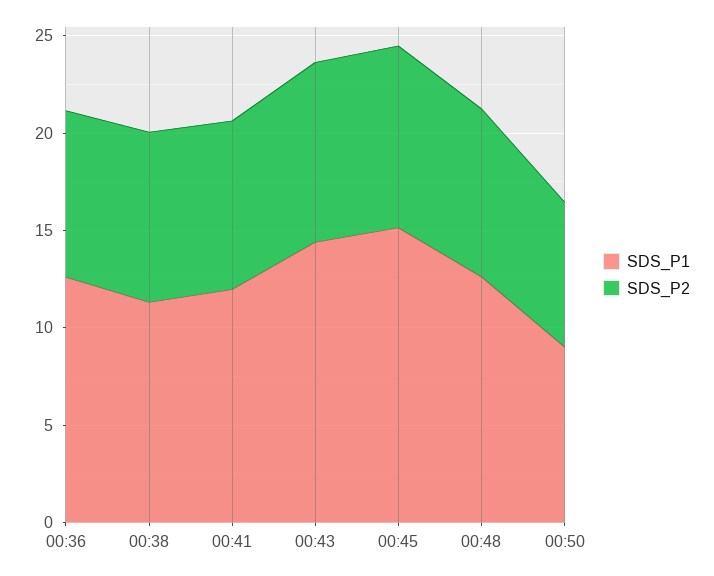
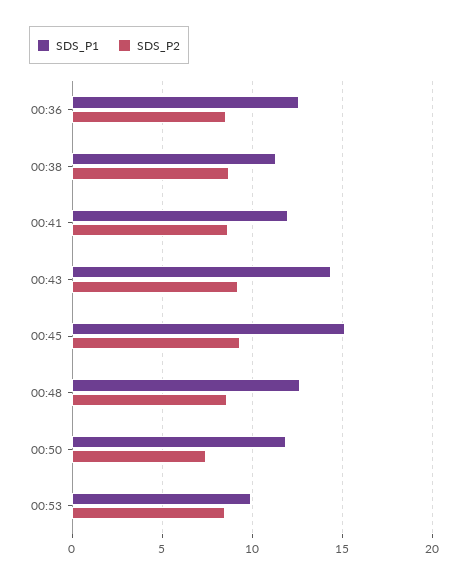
SDS_P1, 00:50: 9 -> 12
SDS_P1, 00:53: none -> 10
SDS_P2, 00:53: none -> 8.5

